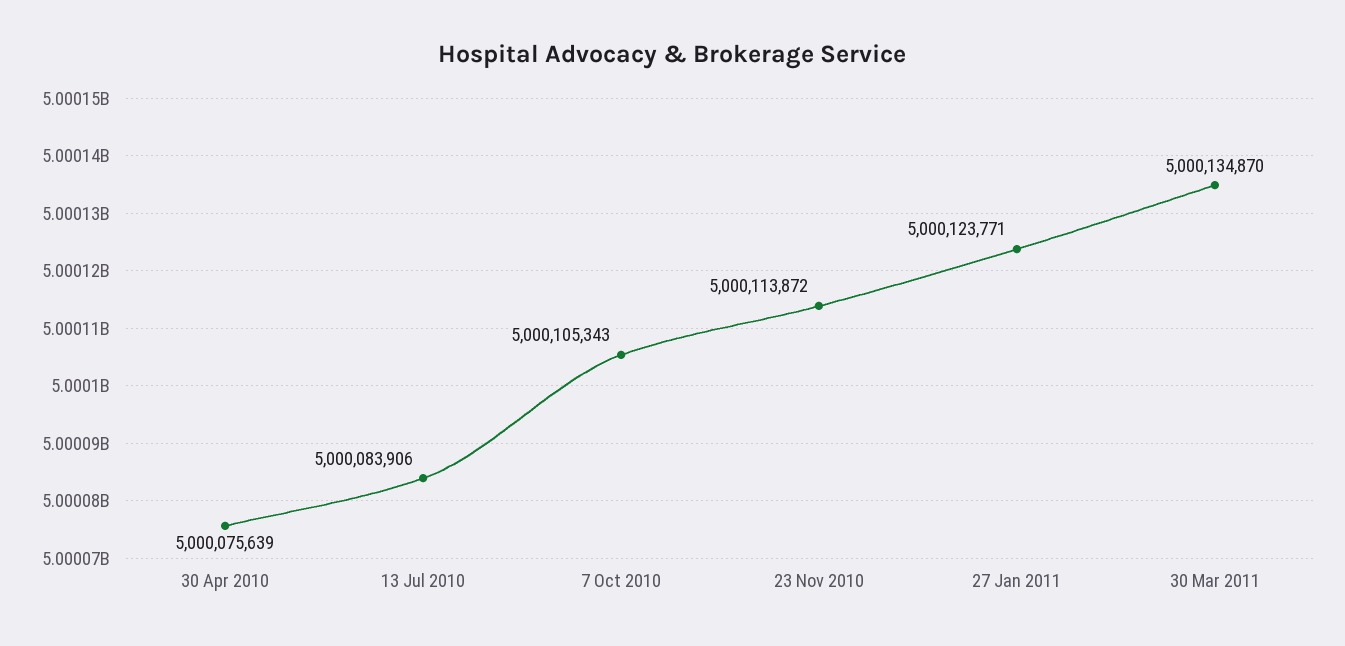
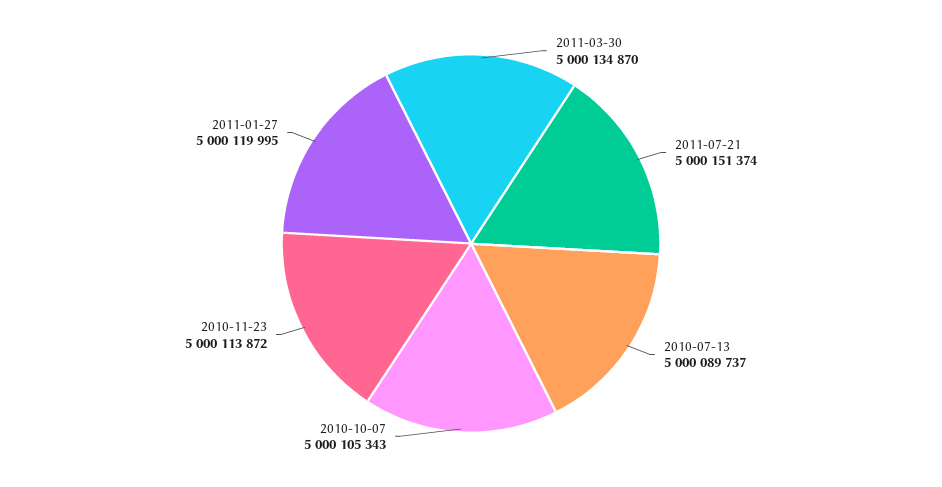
30 Apr 2010: 5000075639 -> none
13 Jul 2010: 5000083906 -> 5000089737
27 Jan 2011: 5000123771 -> 5000119995
2011-07-21: none -> 5000151374

